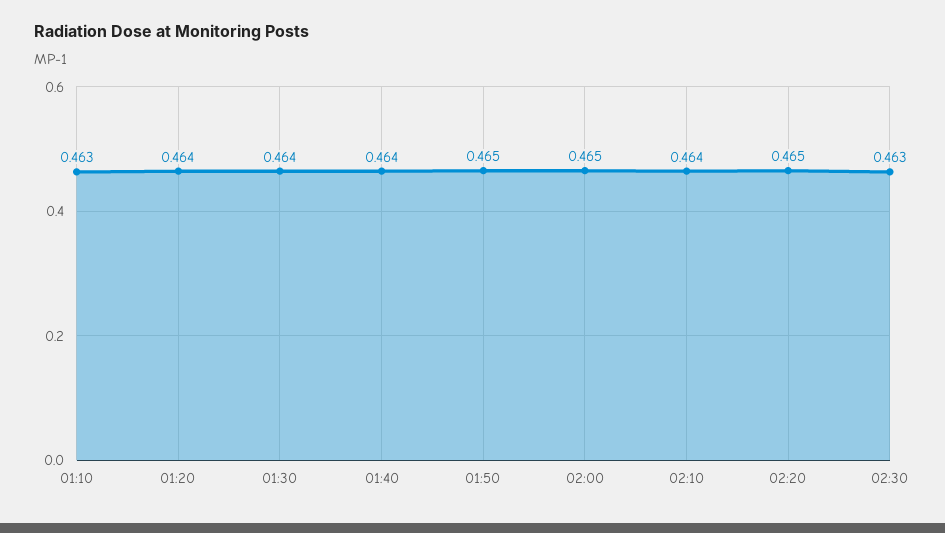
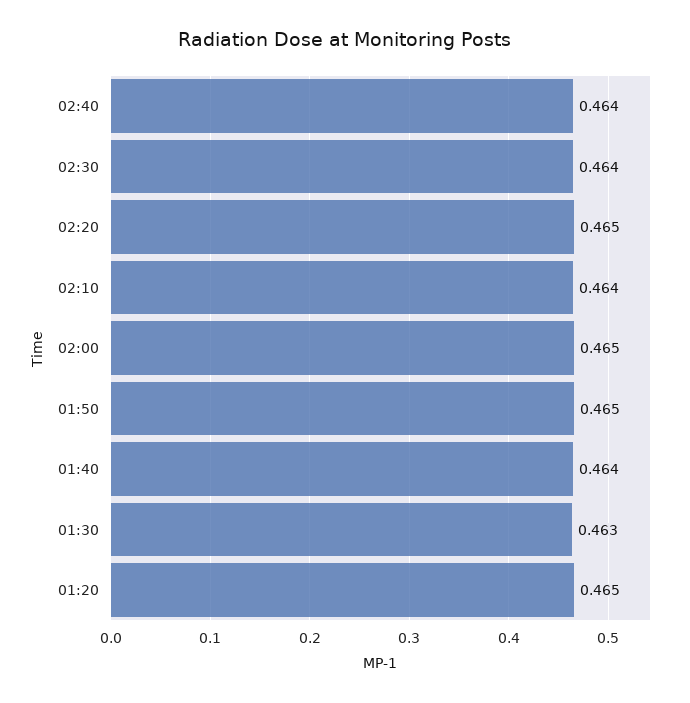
01:10: 0.463 -> none
01:20: 0.464 -> 0.465
01:30: 0.464 -> 0.463
02:30: 0.463 -> 0.464
02:40: none -> 0.464

